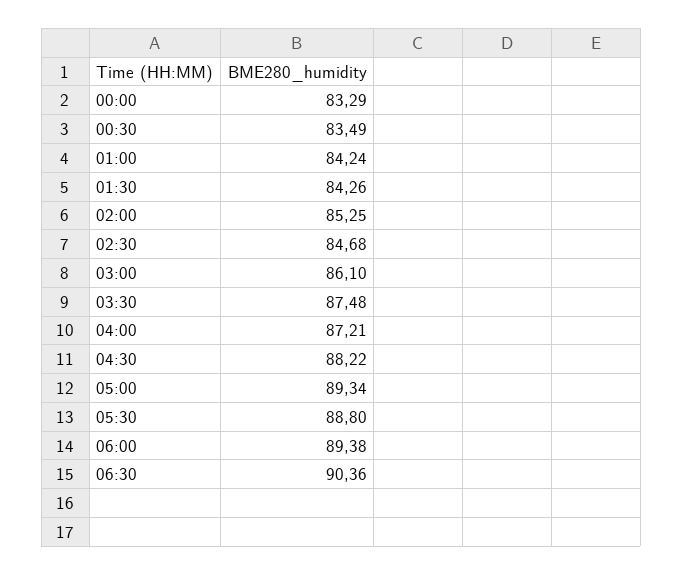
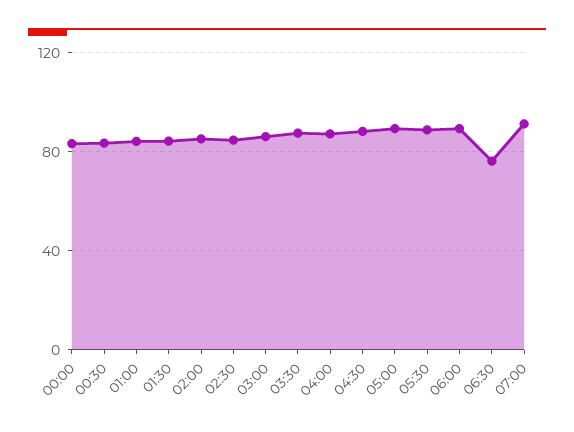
06:30: 90.36 -> 75
07:00: none -> 90

